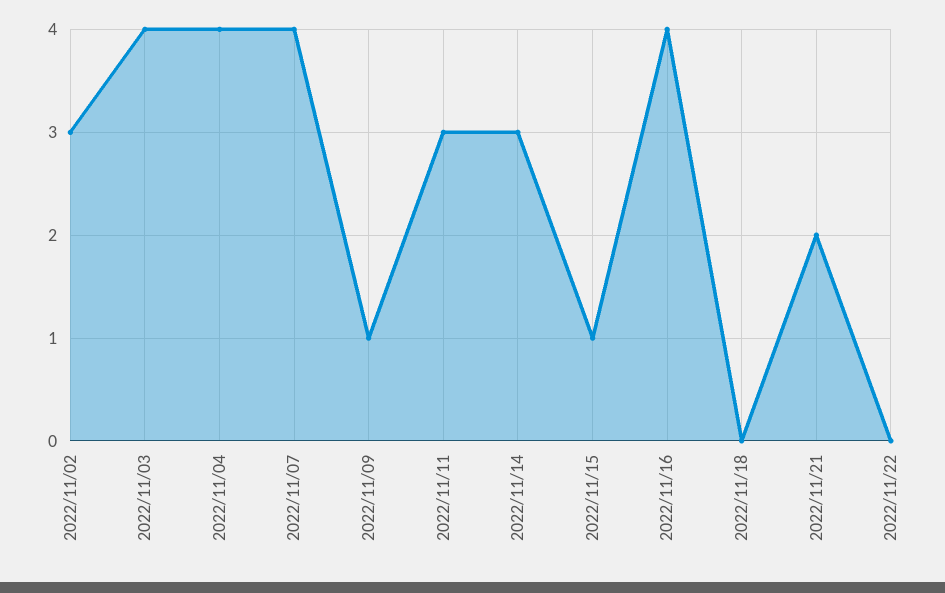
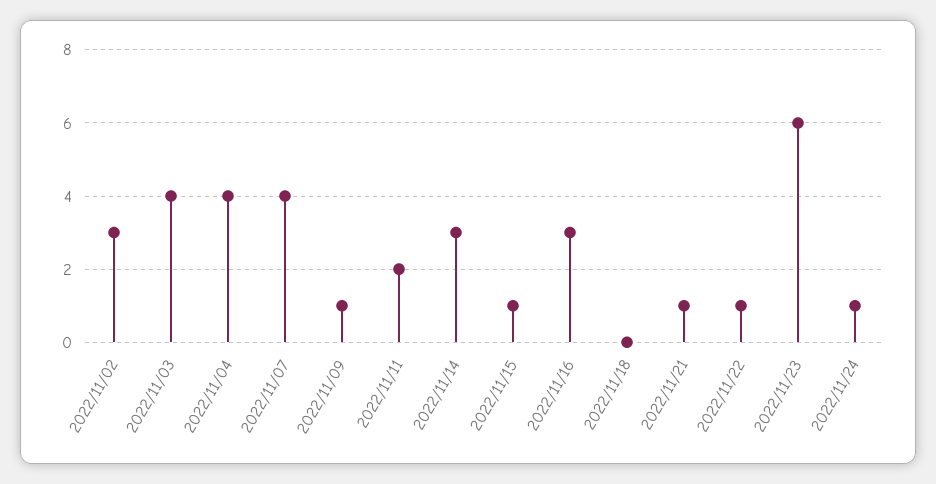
2022/11/11: 3 -> 2
2022/11/16: 4 -> 3
2022/11/21: 2 -> 1
2022/11/22: 0 -> 1
2022/11/23: none -> 6
2022/11/24: none -> 1

